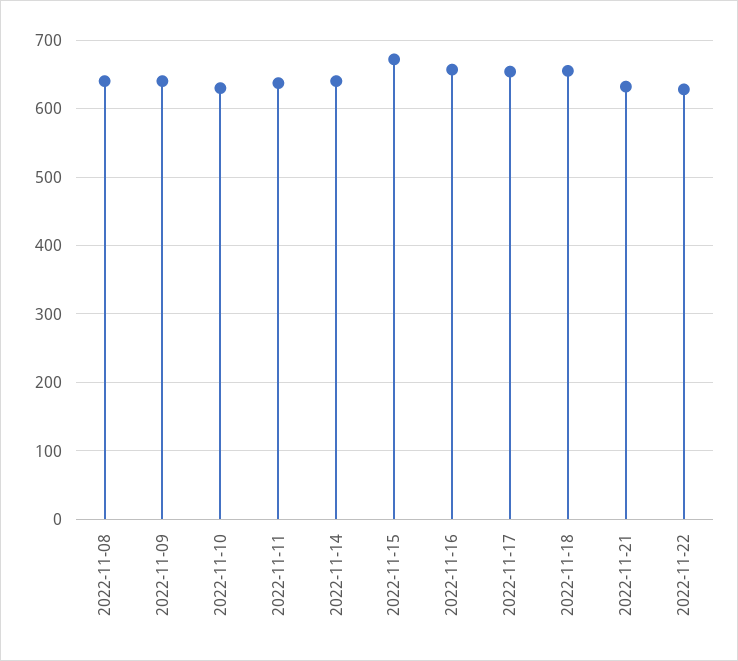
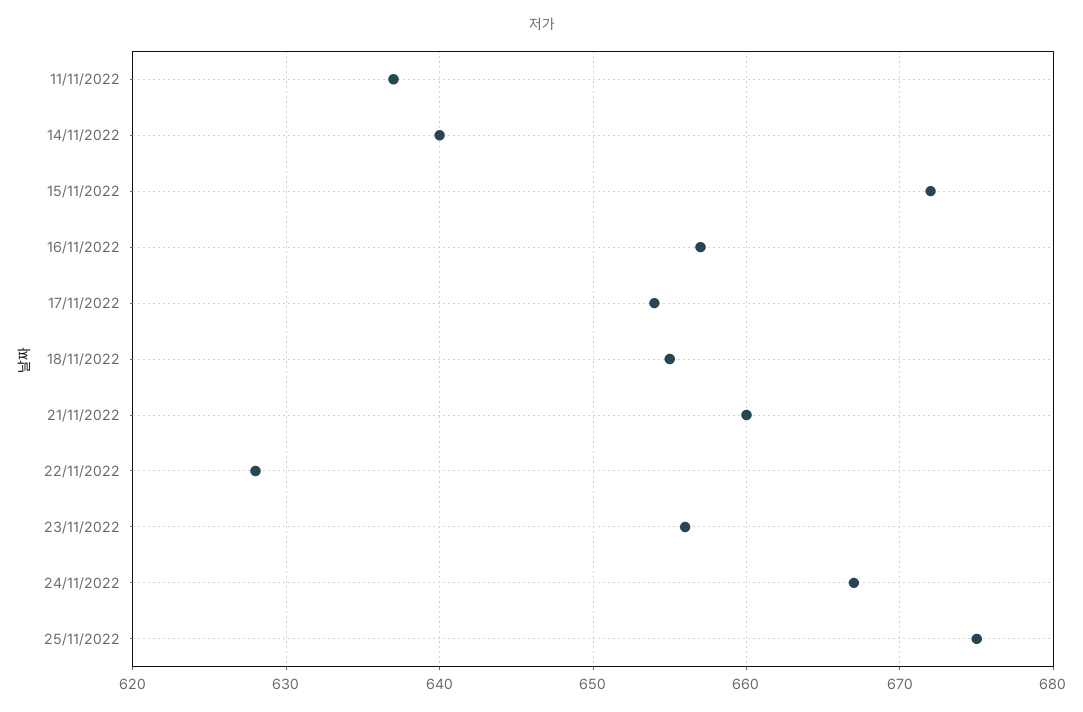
2022-11-08: 640 -> none
2022-11-09: 640 -> none
2022-11-10: 630 -> none
2022-11-21: 630 -> 660
23/11/2022: none -> 656
24/11/2022: none -> 667
25/11/2022: none -> 675

